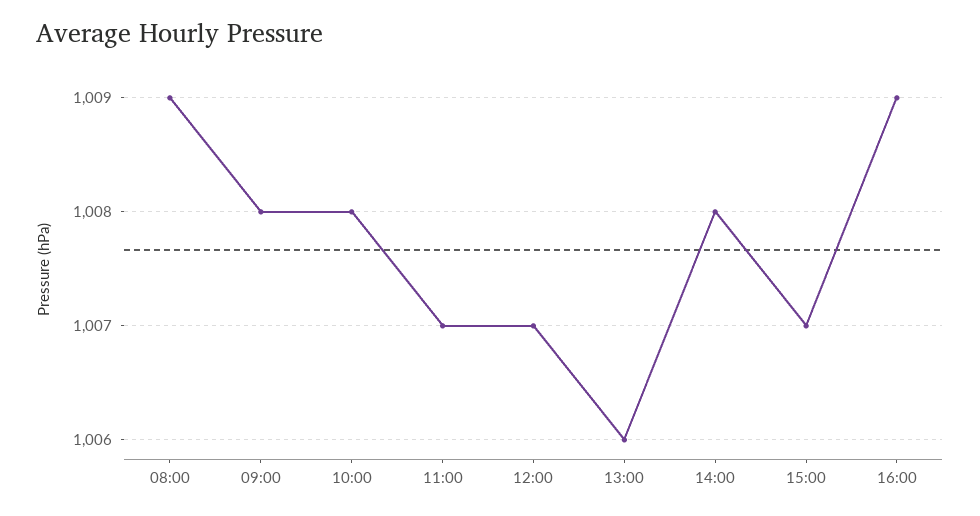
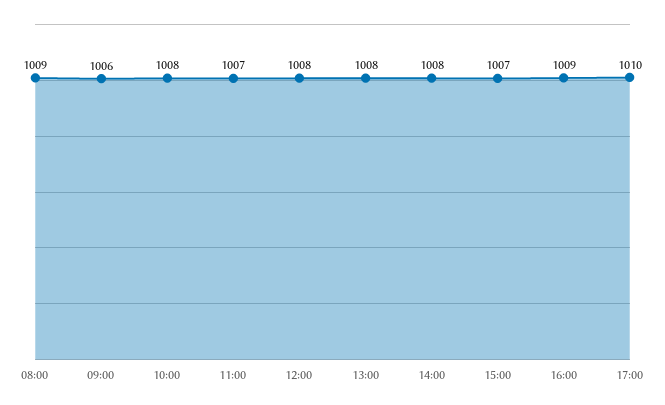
09:00: 1008 -> 1006
12:00: 1007 -> 1008
13:00: 1006 -> 1008
17:00: none -> 1010

